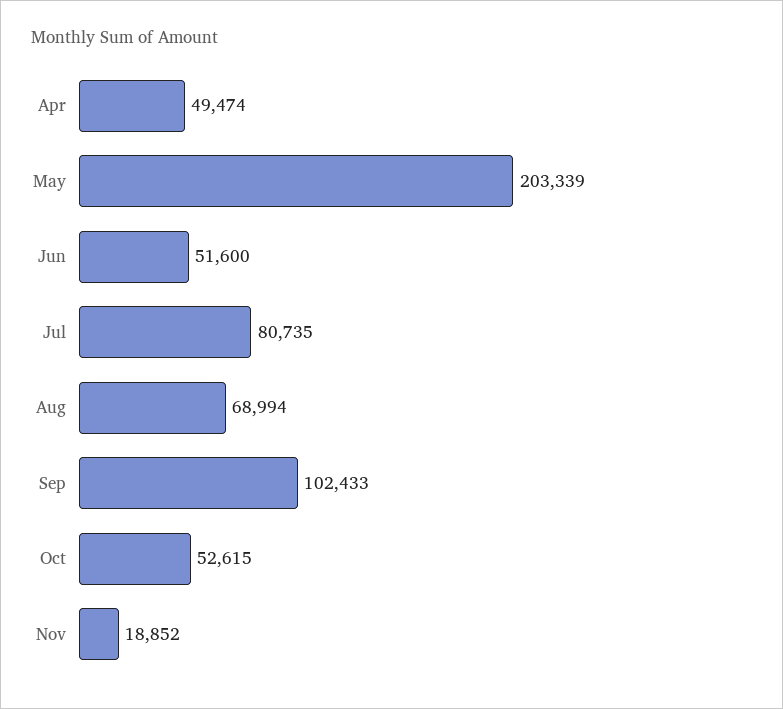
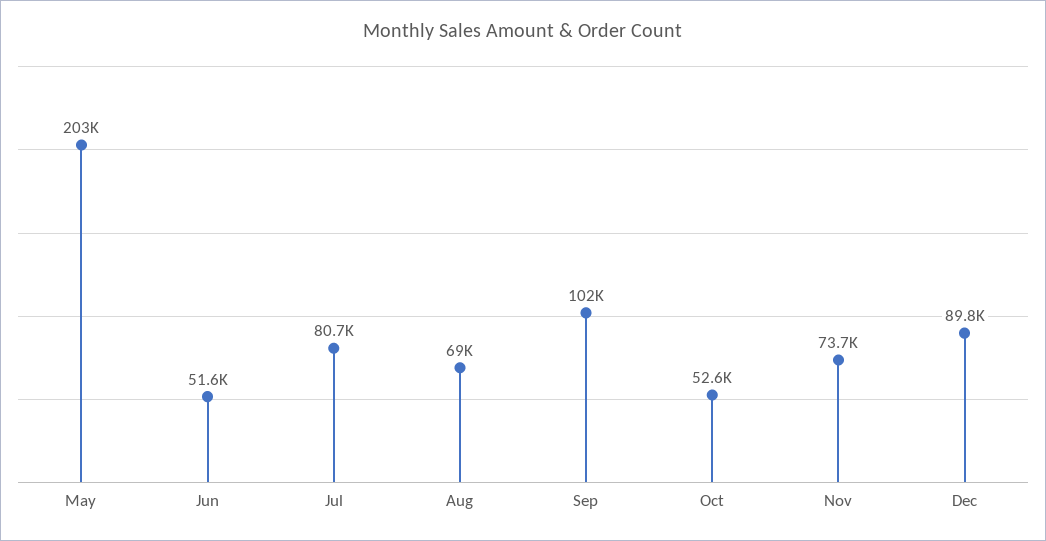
Apr: 49474 -> none
Nov: 18852 -> 73700
Dec: none -> 89800

